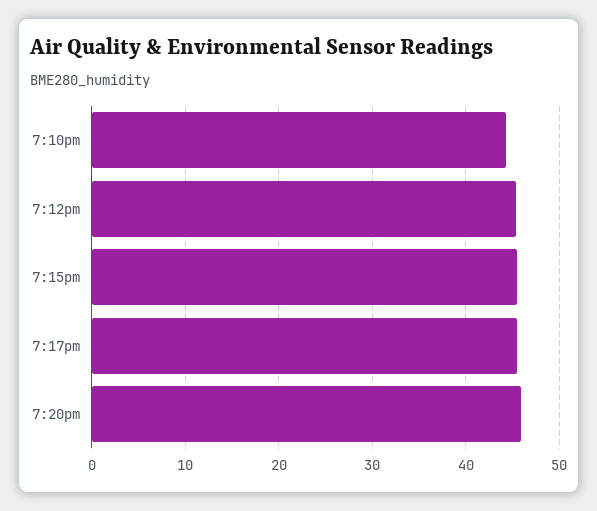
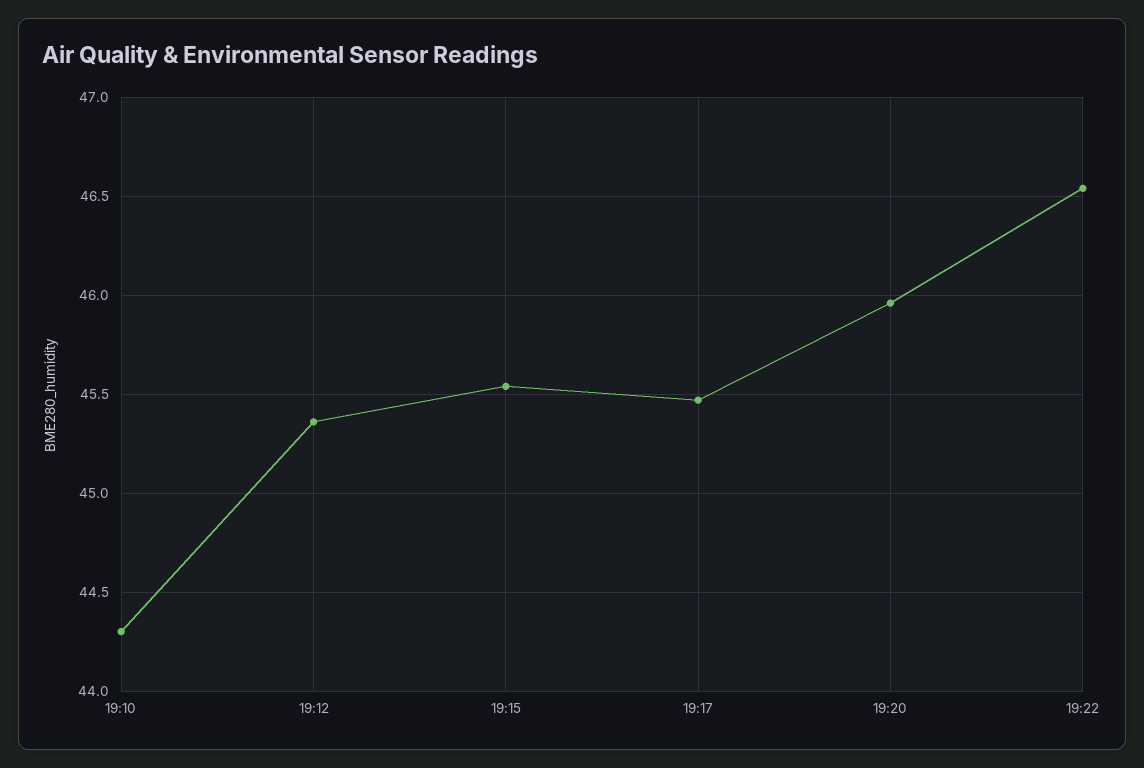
19:22: none -> 46.55

